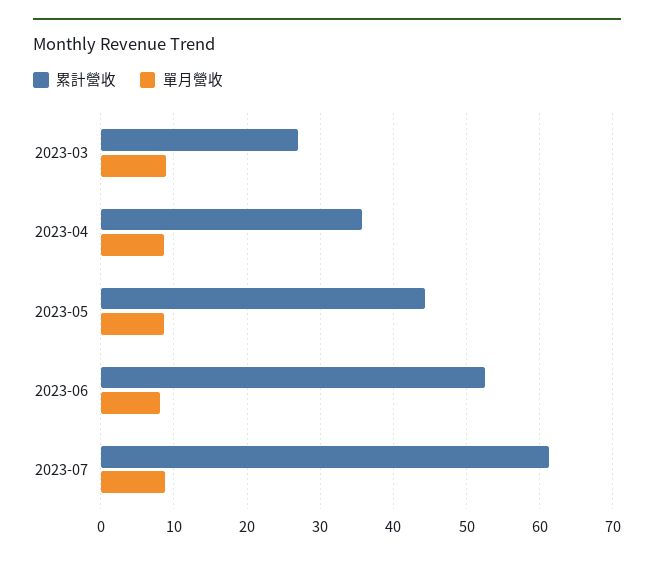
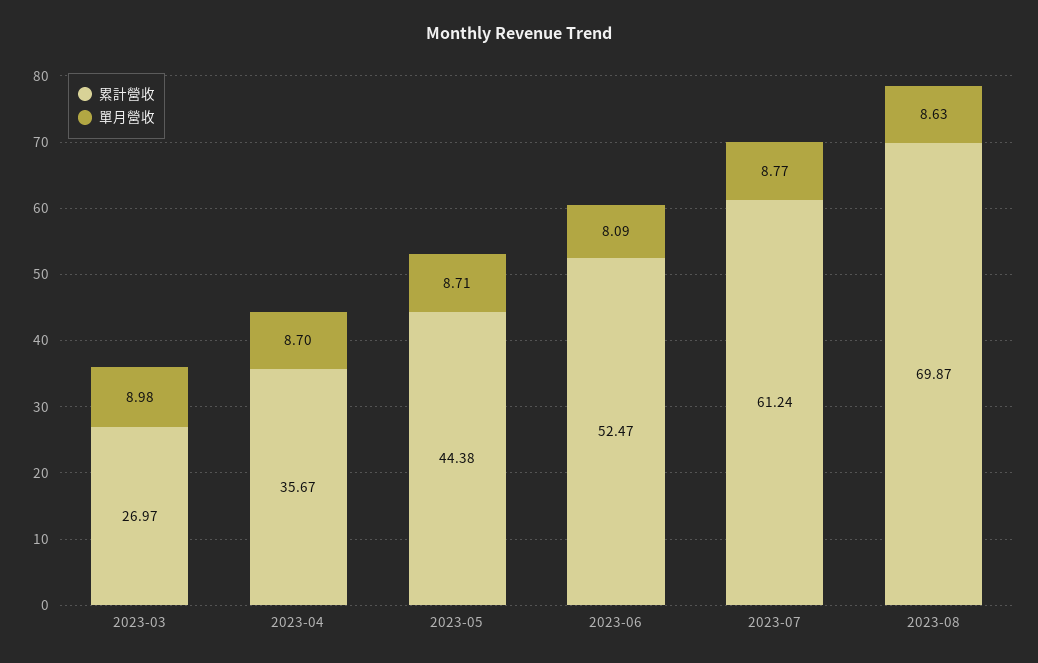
累計營收, 2023-08: none -> 69.87
單月營收, 2023-08: none -> 8.63

